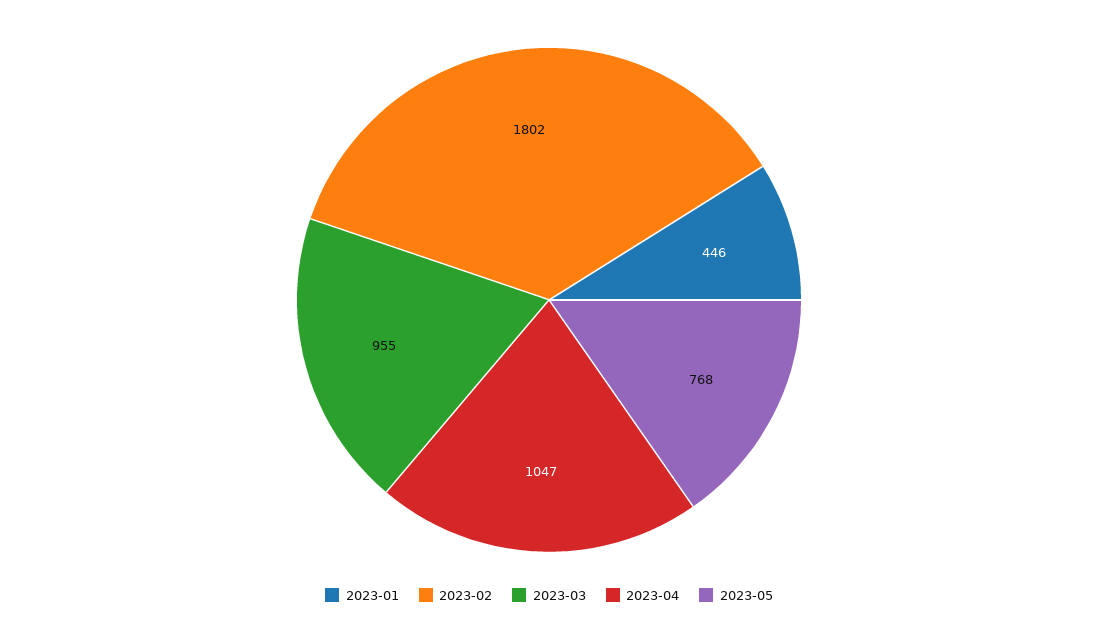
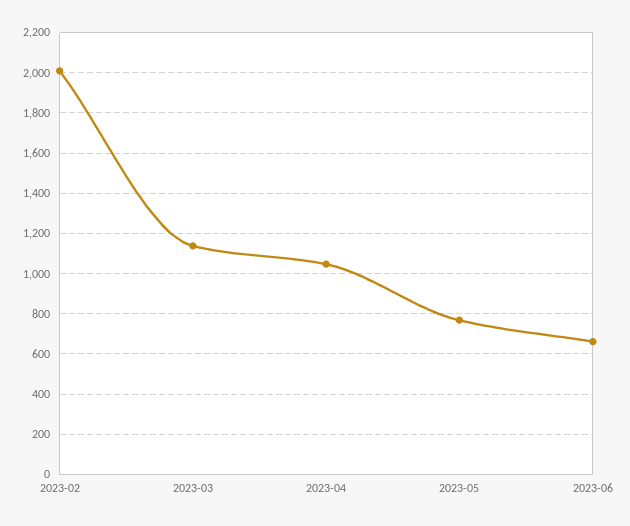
2023-01: 446 -> none
2023-02: 1802 -> 2000
2023-03: 955 -> 1150
2023-06: none -> 650

